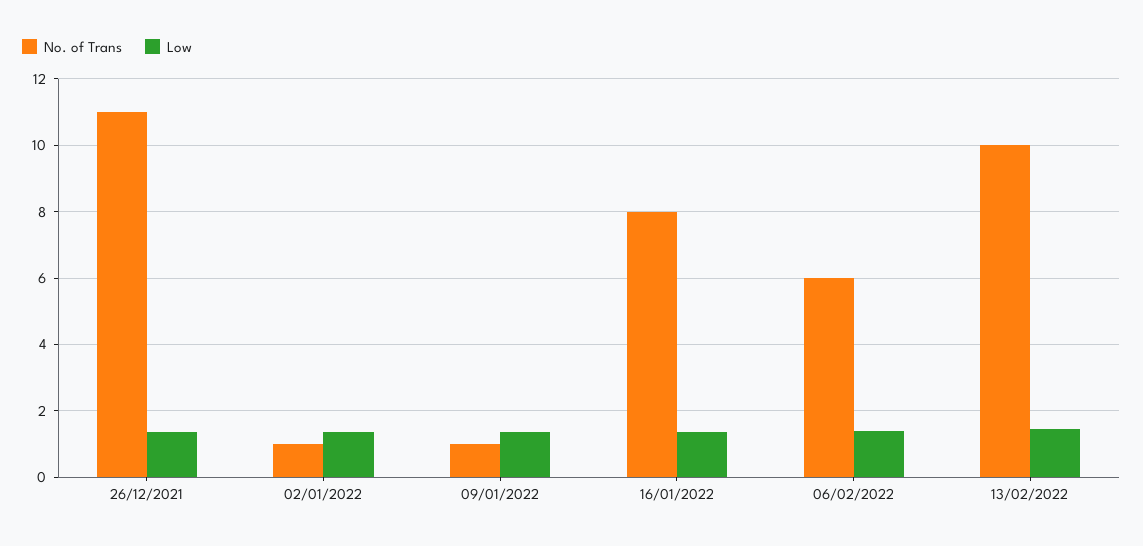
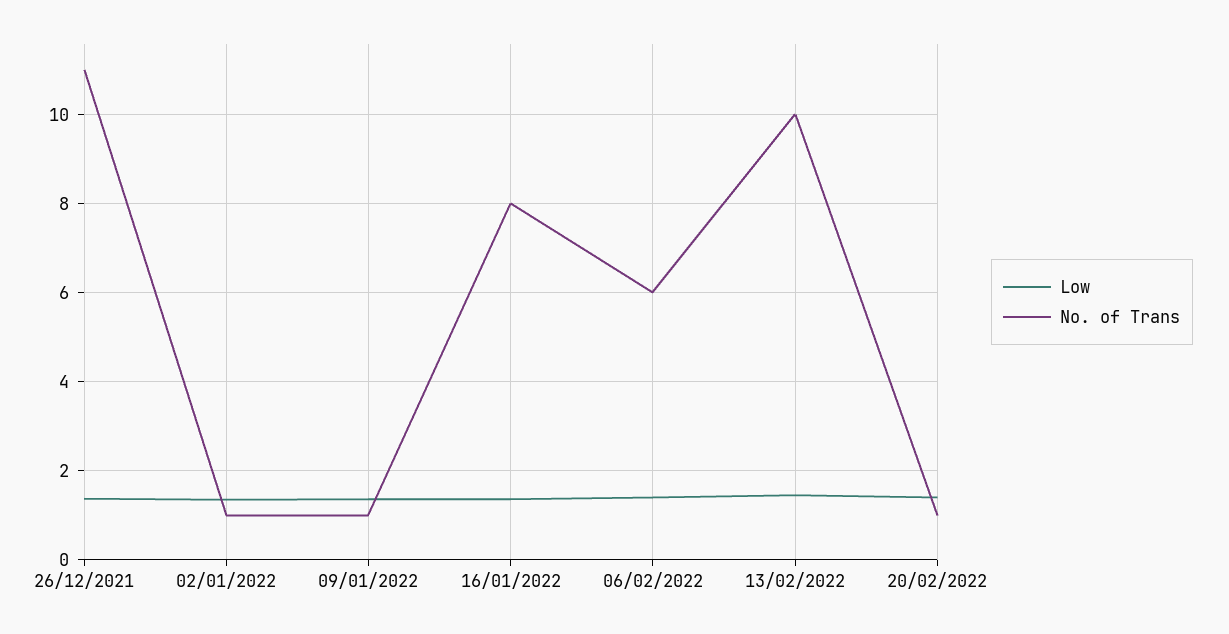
Low, 20/02/2022: none -> 1.4
No. of Trans, 20/02/2022: none -> 1

